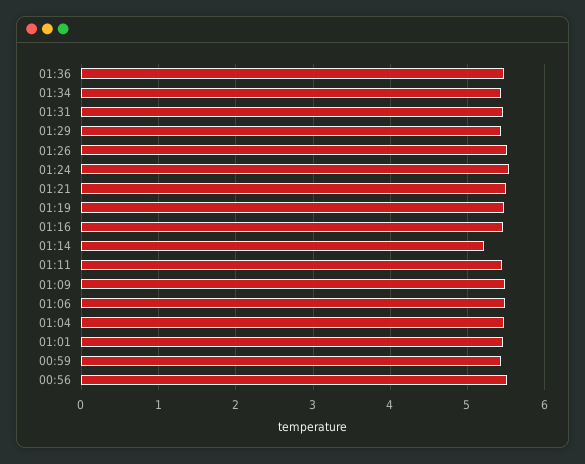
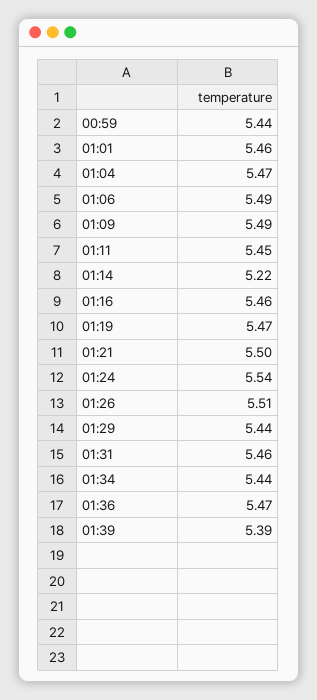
00:56: 5.5 -> none
01:39: none -> 5.39

